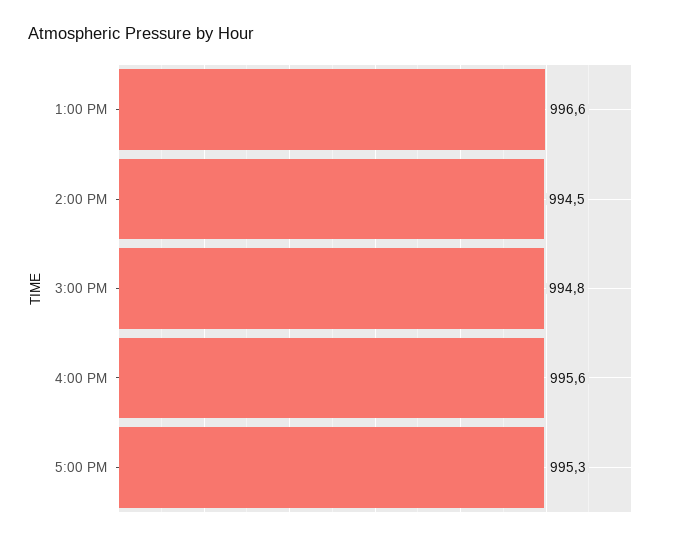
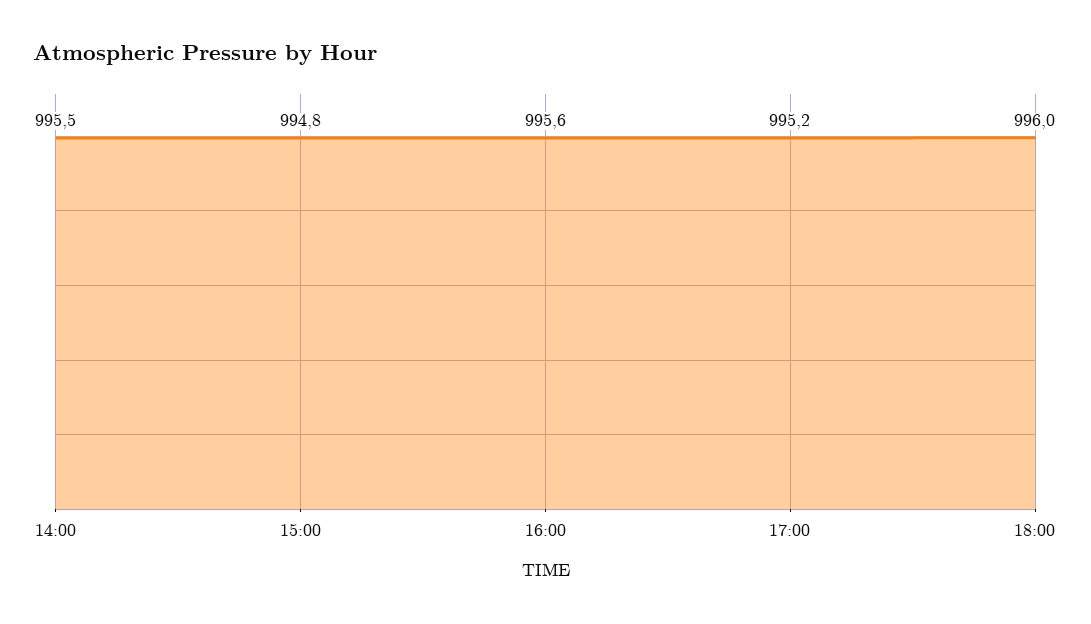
1:00 PM: 996.6 -> none
2:00 PM: 994.5 -> 995.5
5:00 PM: 995.3 -> 995.2
18:00: none -> 996

